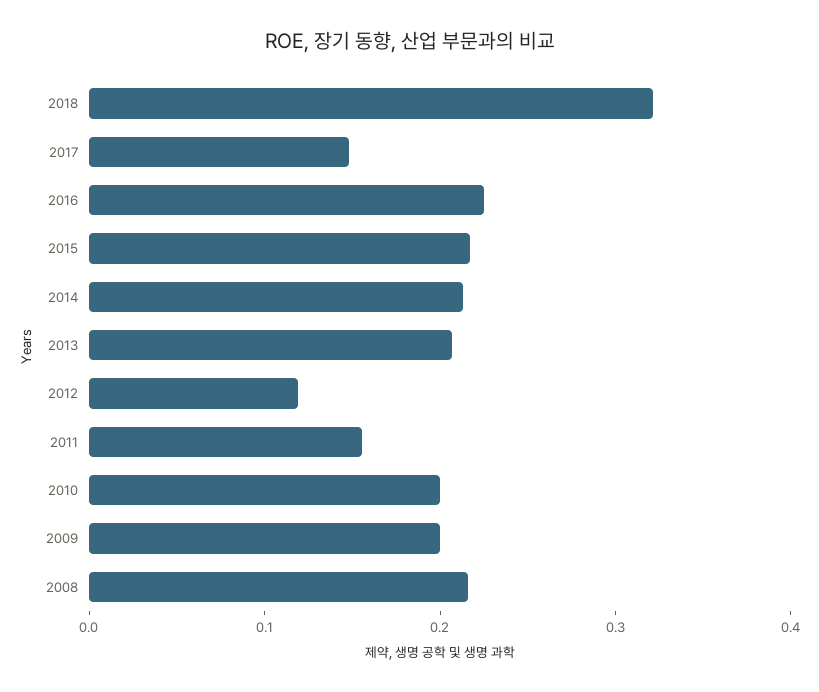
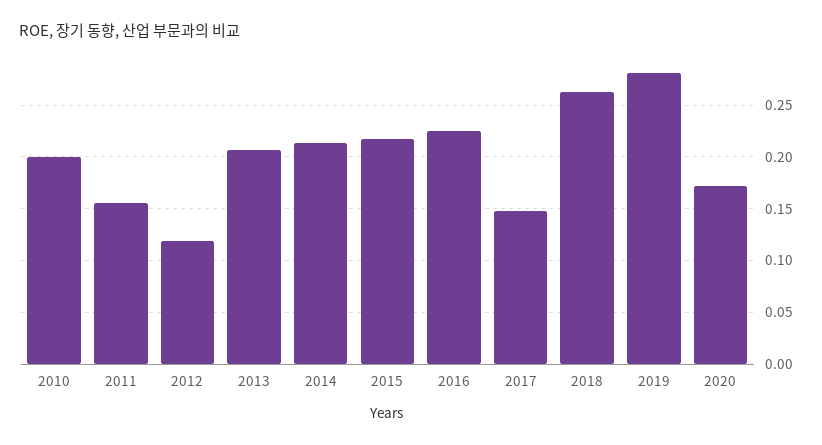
2018: 0.32 -> 0.26
2009: 0.2 -> none
2008: 0.22 -> none
2019: none -> 0.28
2020: none -> 0.17

